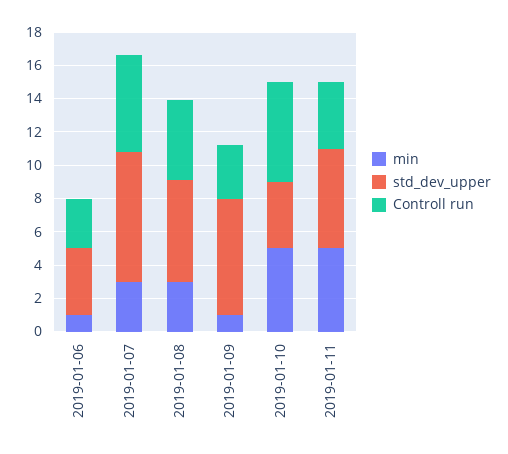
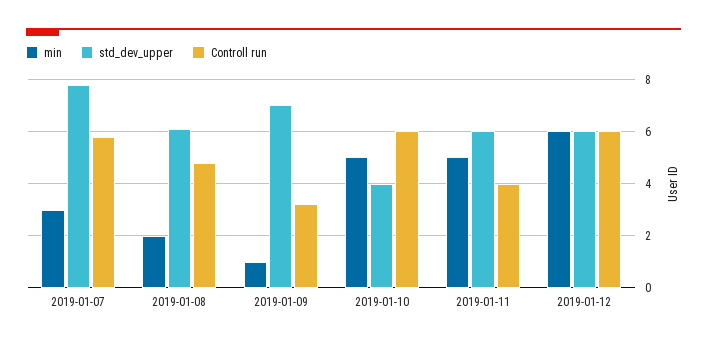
min, 2019-01-06: 1 -> none
std_dev_upper, 2019-01-06: 4 -> none
Controll run, 2019-01-06: 3 -> none
min, 2019-01-08: 3 -> 2
min, 2019-01-12: none -> 6
std_dev_upper, 2019-01-12: none -> 6
Controll run, 2019-01-12: none -> 6

